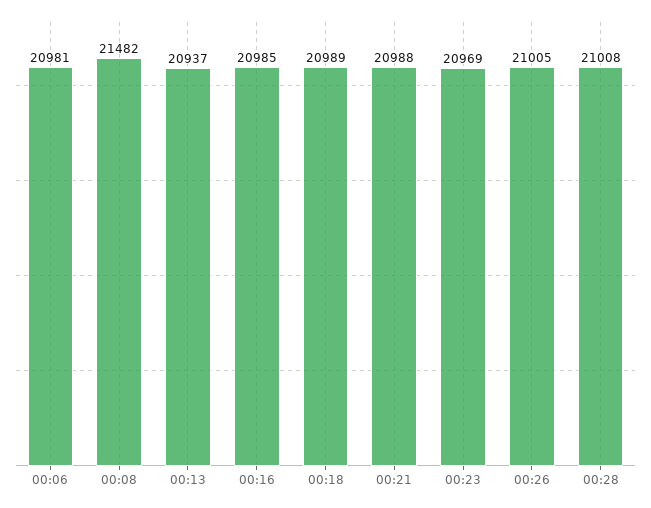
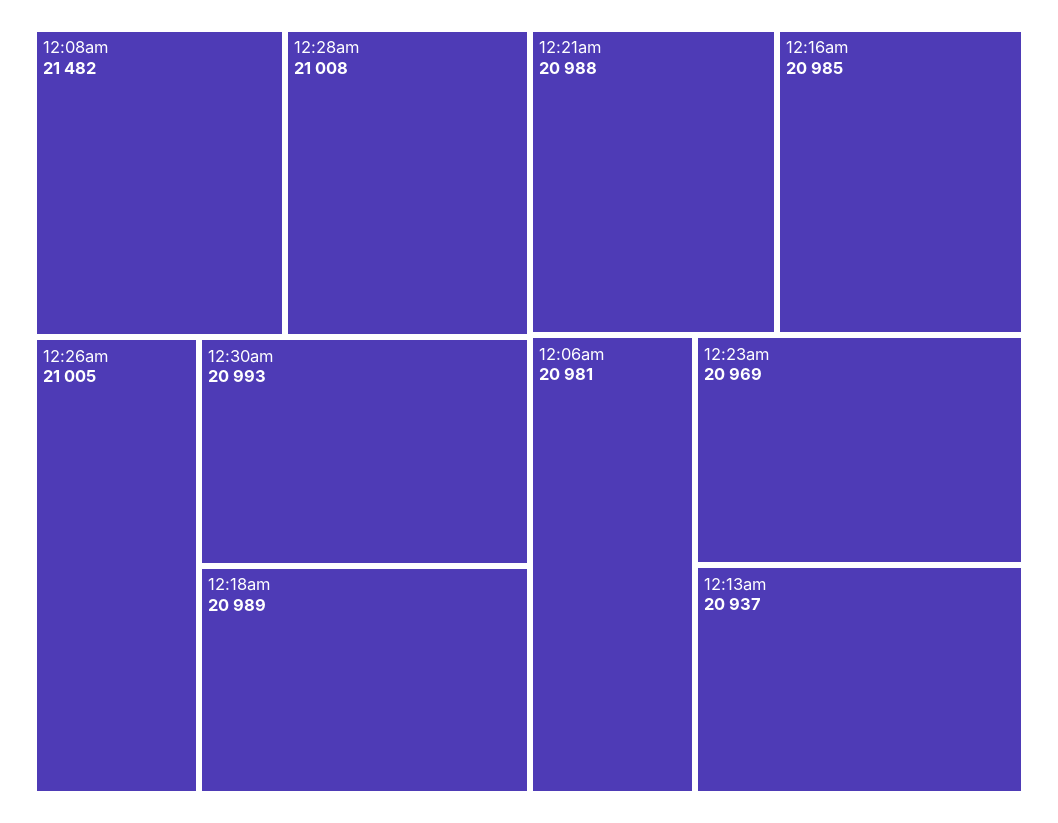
12:30am: none -> 20993

